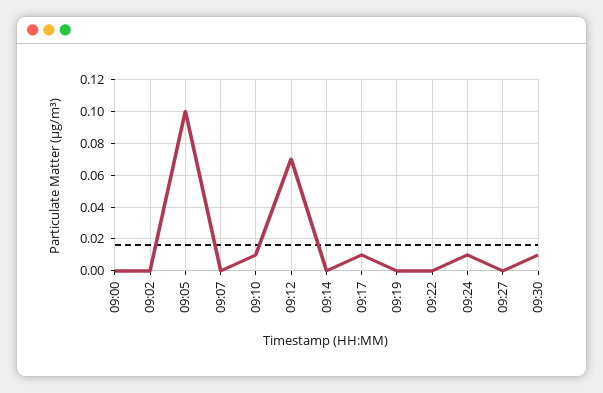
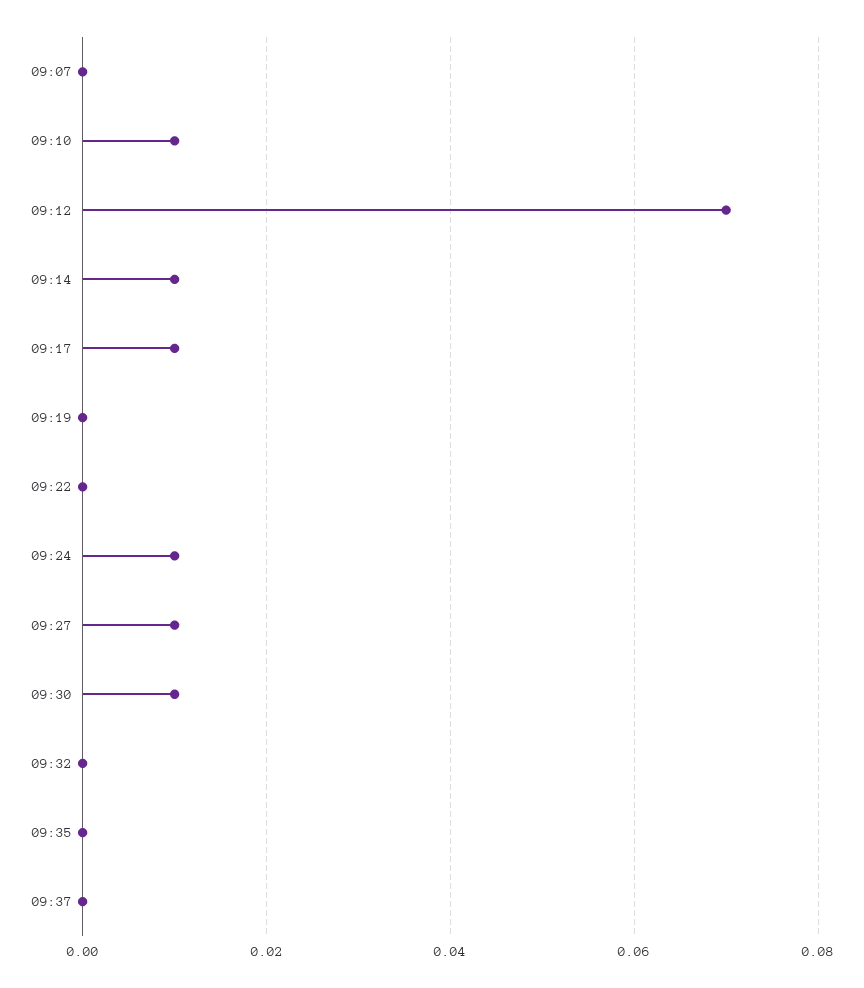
09:00: 0 -> none
09:02: 0 -> none
09:05: 0.1 -> none
09:14: 0 -> 0.01
09:27: 0 -> 0.01
09:32: none -> 0
09:35: none -> 0
09:37: none -> 0

